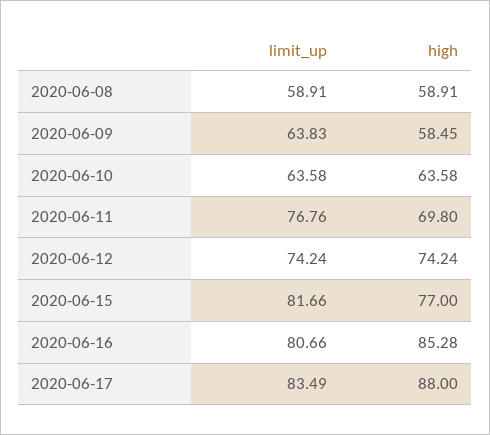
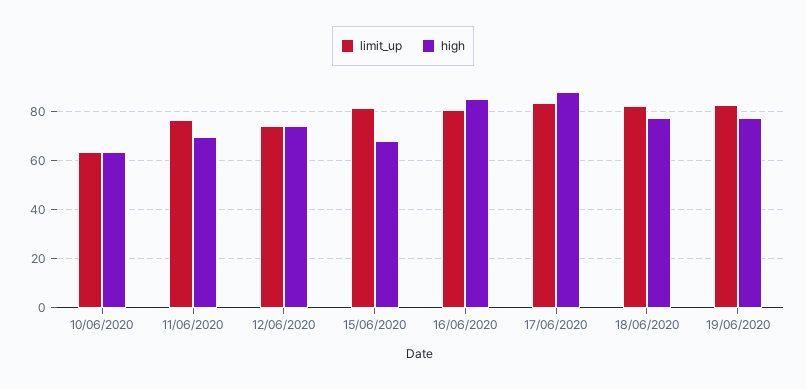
limit_up, 2020-06-08: 58.91 -> none
high, 2020-06-08: 58.91 -> none
limit_up, 2020-06-09: 63.83 -> none
high, 2020-06-09: 58.45 -> none
high, 2020-06-15: 77 -> 67.5
limit_up, 18/06/2020: none -> 82.5
high, 18/06/2020: none -> 77.5
limit_up, 19/06/2020: none -> 82.5
high, 19/06/2020: none -> 77.5

